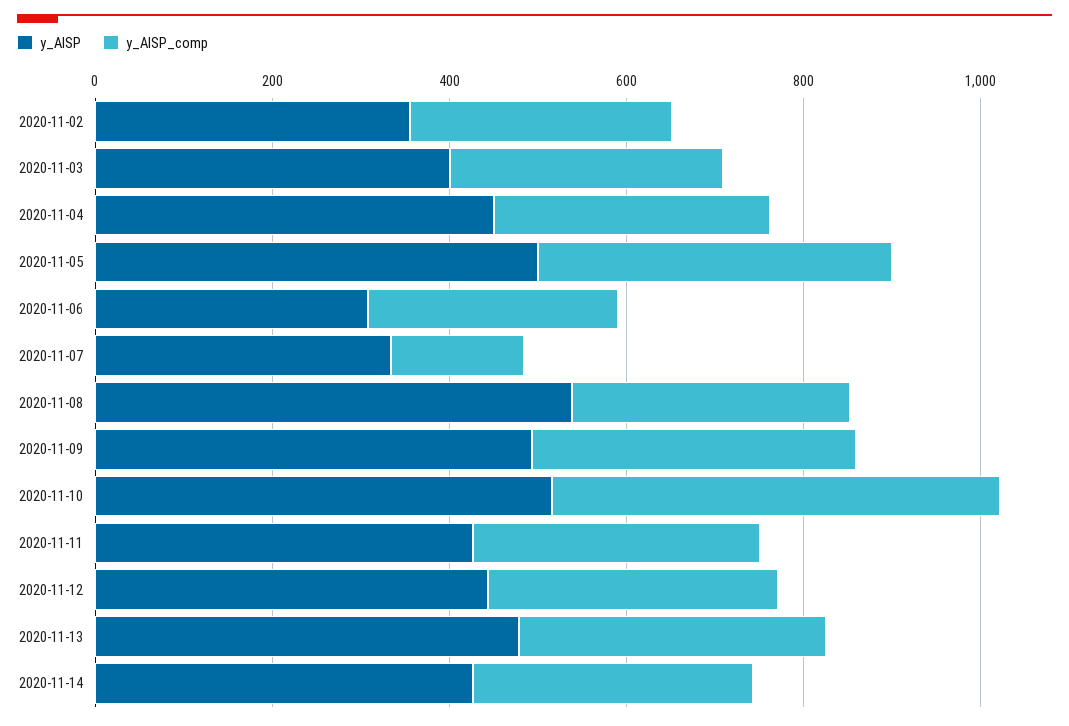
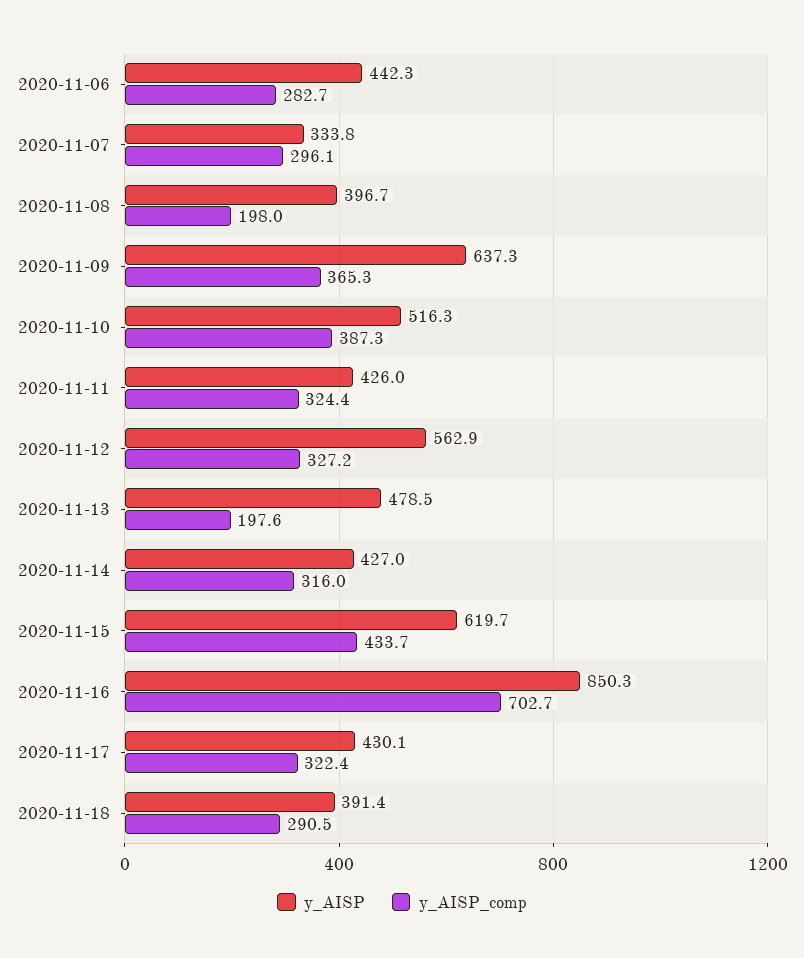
y_AISP, 2020-11-02: 350 -> none
y_AISP_comp, 2020-11-02: 300 -> none
y_AISP, 2020-11-03: 400 -> none
y_AISP_comp, 2020-11-03: 300 -> none
y_AISP, 2020-11-04: 450 -> none
y_AISP_comp, 2020-11-04: 300 -> none
y_AISP, 2020-11-05: 500 -> none
y_AISP_comp, 2020-11-05: 400 -> none
y_AISP, 2020-11-06: 300 -> 442.3
y_AISP_comp, 2020-11-07: 150 -> 296.1
y_AISP, 2020-11-08: 550 -> 396.7
y_AISP_comp, 2020-11-08: 300 -> 198
y_AISP, 2020-11-09: 500 -> 637.3
y_AISP_comp, 2020-11-10: 500 -> 387.3
y_AISP, 2020-11-12: 450 -> 562.9
y_AISP_comp, 2020-11-13: 350 -> 197.6
y_AISP, 2020-11-15: none -> 619.7
y_AISP_comp, 2020-11-15: none -> 433.7
y_AISP, 2020-11-16: none -> 850.3
y_AISP_comp, 2020-11-16: none -> 702.7
y_AISP, 2020-11-17: none -> 430.1
y_AISP_comp, 2020-11-17: none -> 322.4
y_AISP, 2020-11-18: none -> 391.4
y_AISP_comp, 2020-11-18: none -> 290.5

